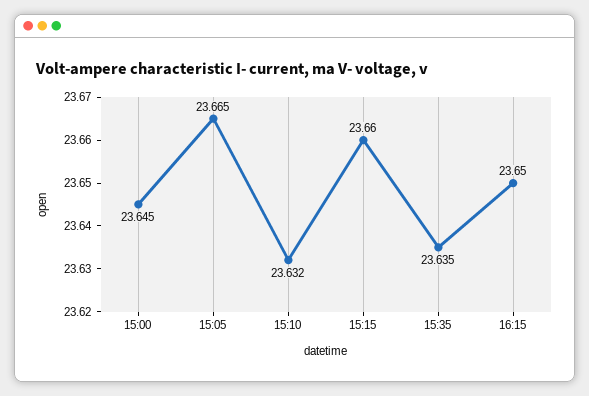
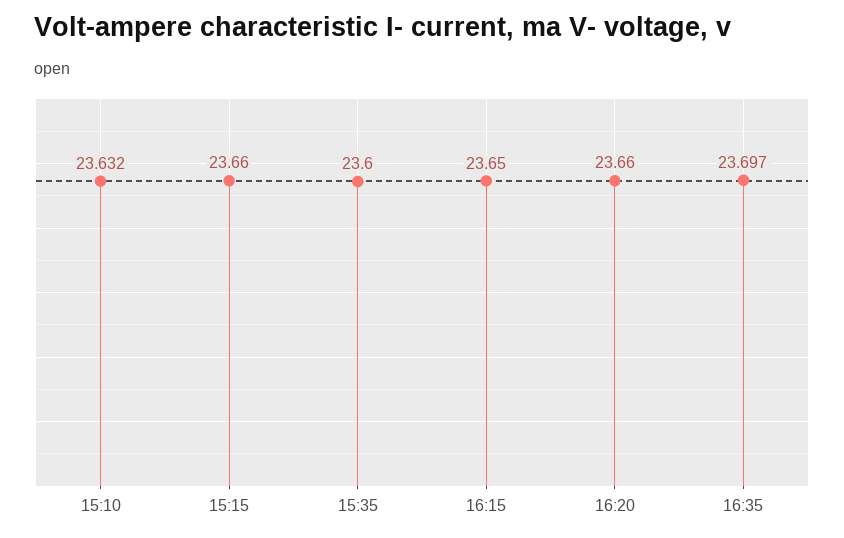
15:00: 23.645 -> none
15:05: 23.665 -> none
15:35: 23.635 -> 23.6
16:20: none -> 23.66
16:35: none -> 23.697

